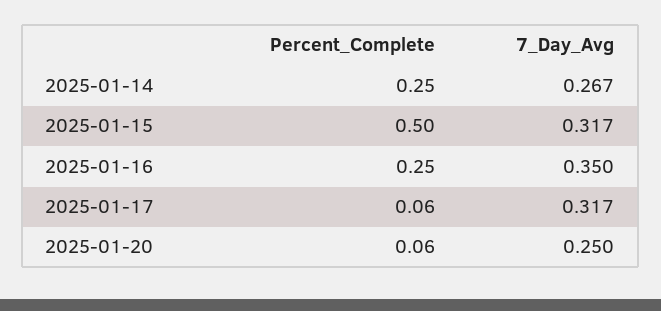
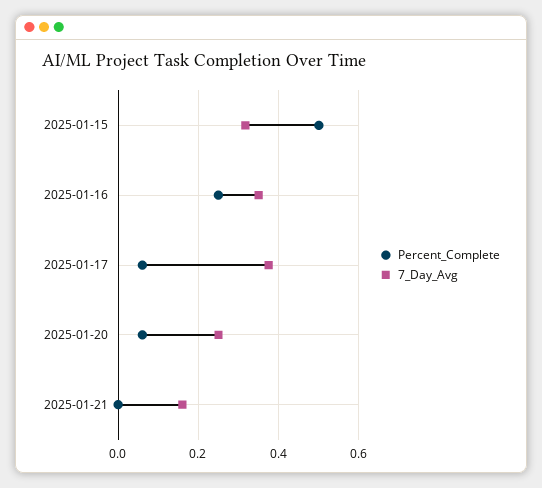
Percent_Complete, 2025-01-14: 0.25 -> none
7_Day_Avg, 2025-01-14: 0.267 -> none
7_Day_Avg, 2025-01-17: 0.317 -> 0.38
Percent_Complete, 2025-01-21: none -> 0
7_Day_Avg, 2025-01-21: none -> 0.16

